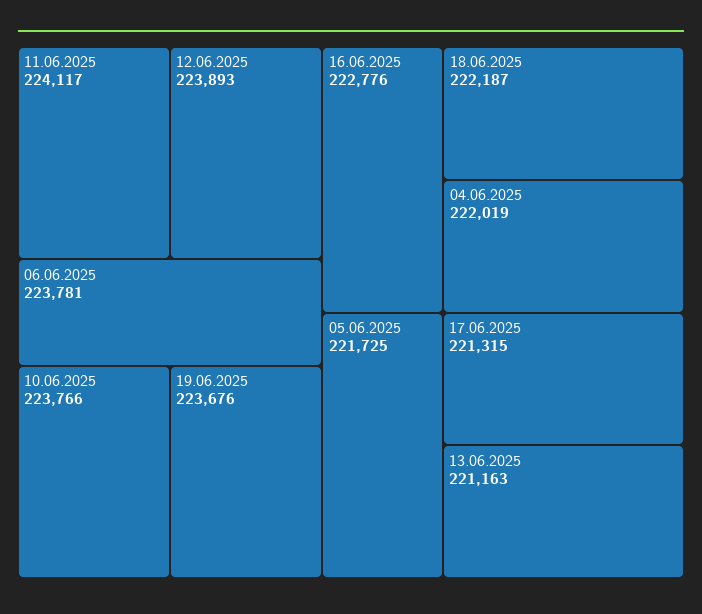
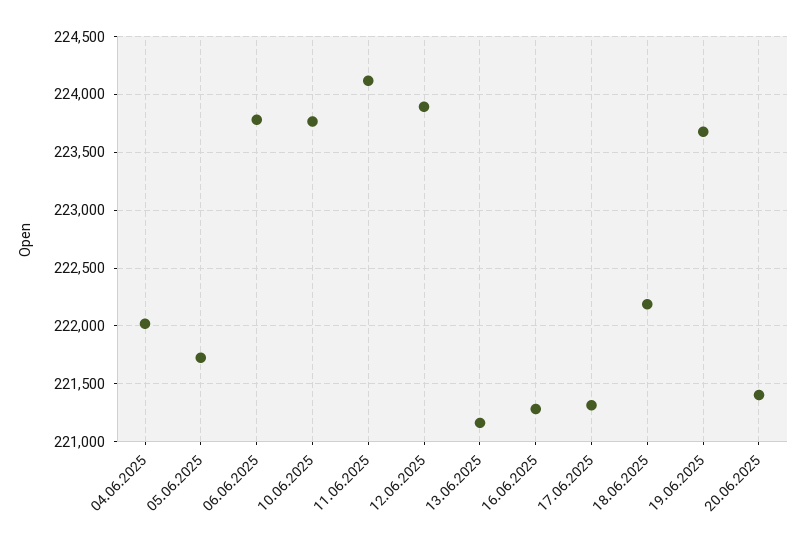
16.06.2025: 222776 -> 221300
20.06.2025: none -> 221400

